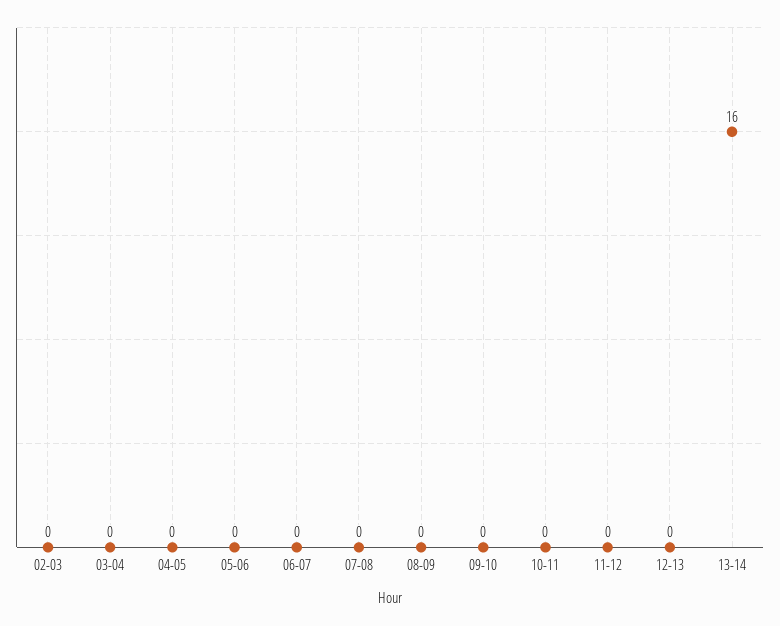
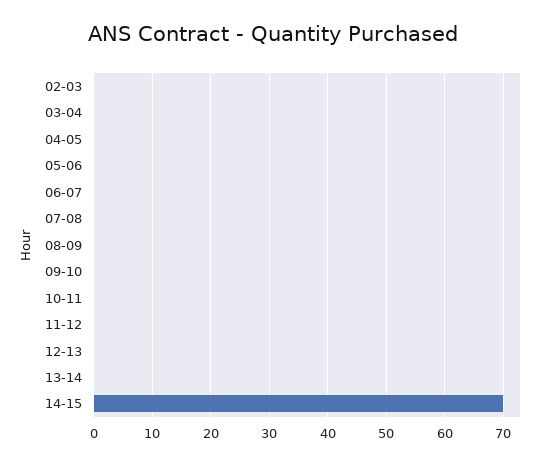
13-14: 16 -> 0
14-15: none -> 70

